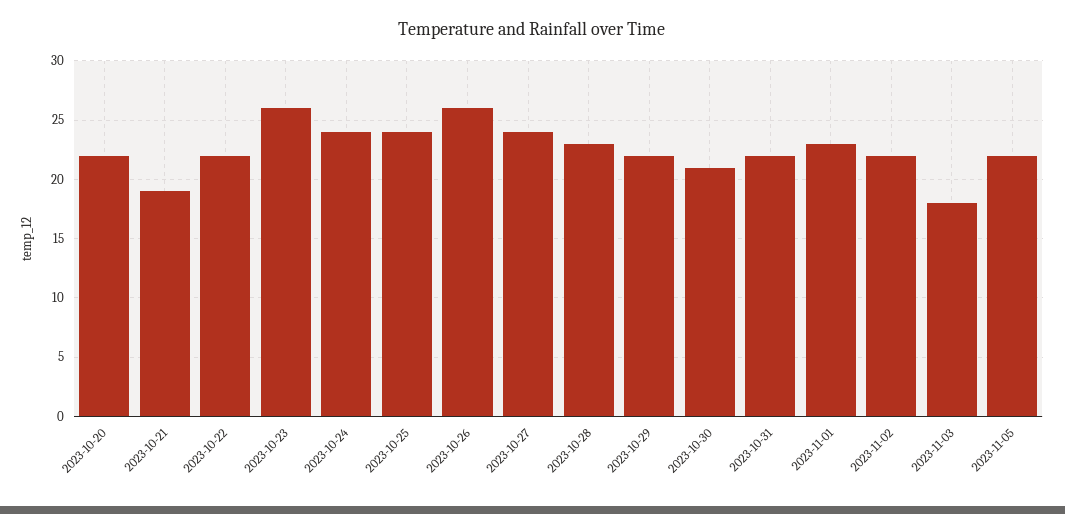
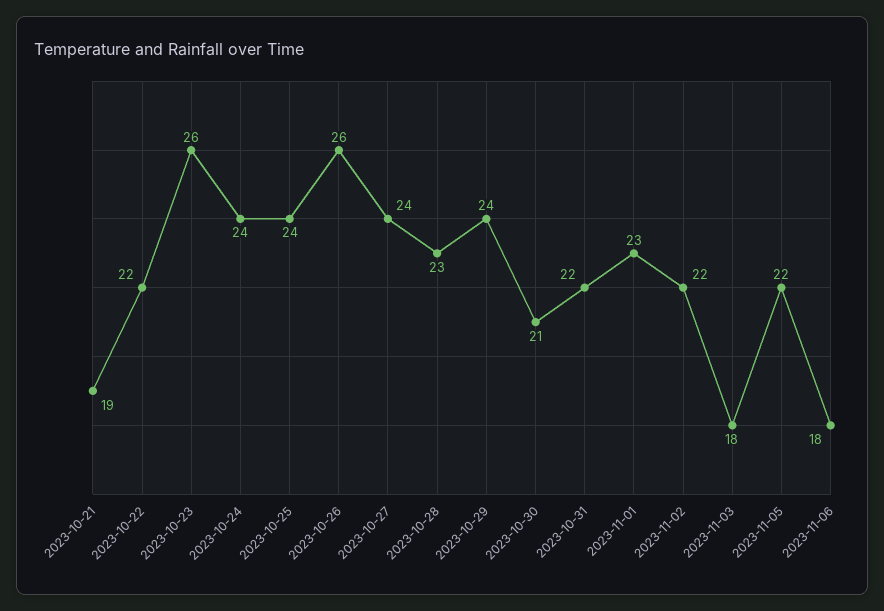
2023-10-20: 22 -> none
2023-10-29: 22 -> 24
2023-11-06: none -> 18

